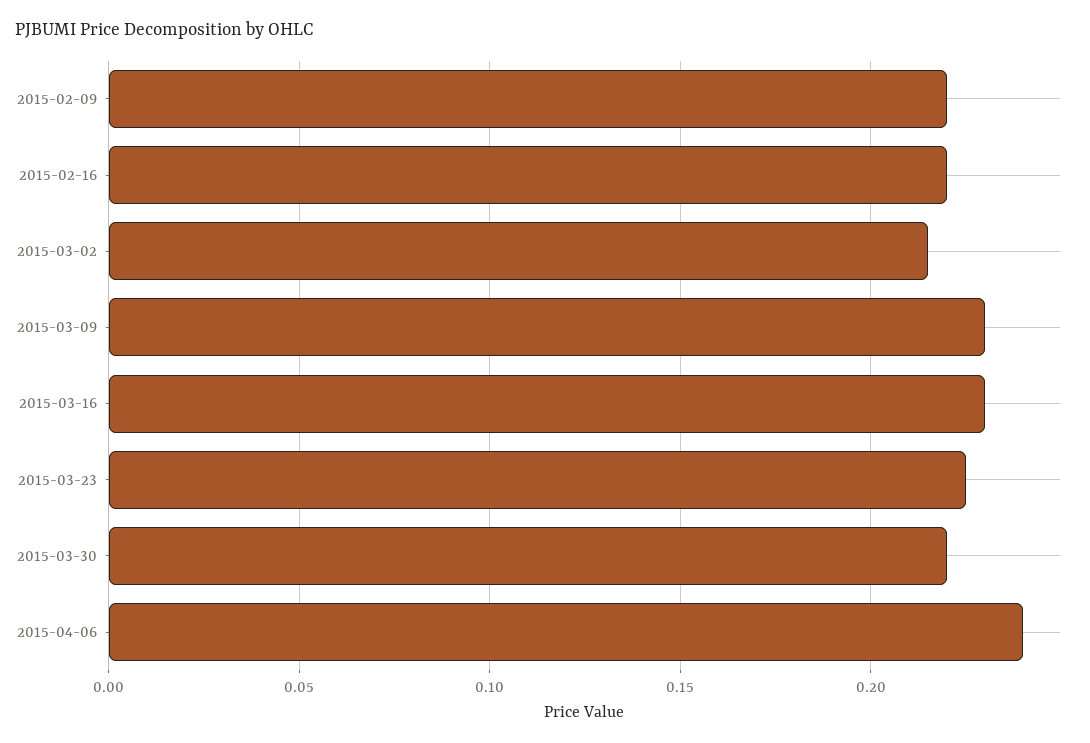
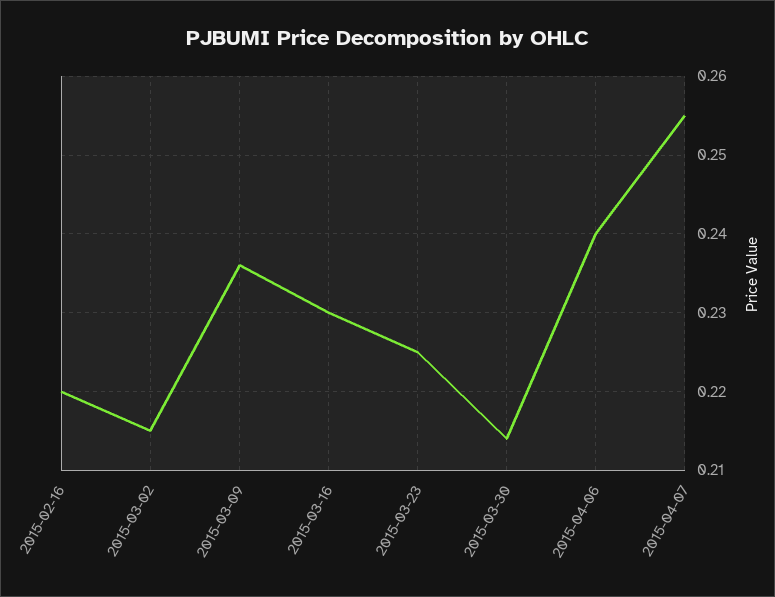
2015-02-09: 0.22 -> none
2015-03-09: 0.23 -> 0.236
2015-03-30: 0.22 -> 0.214
2015-04-07: none -> 0.255

